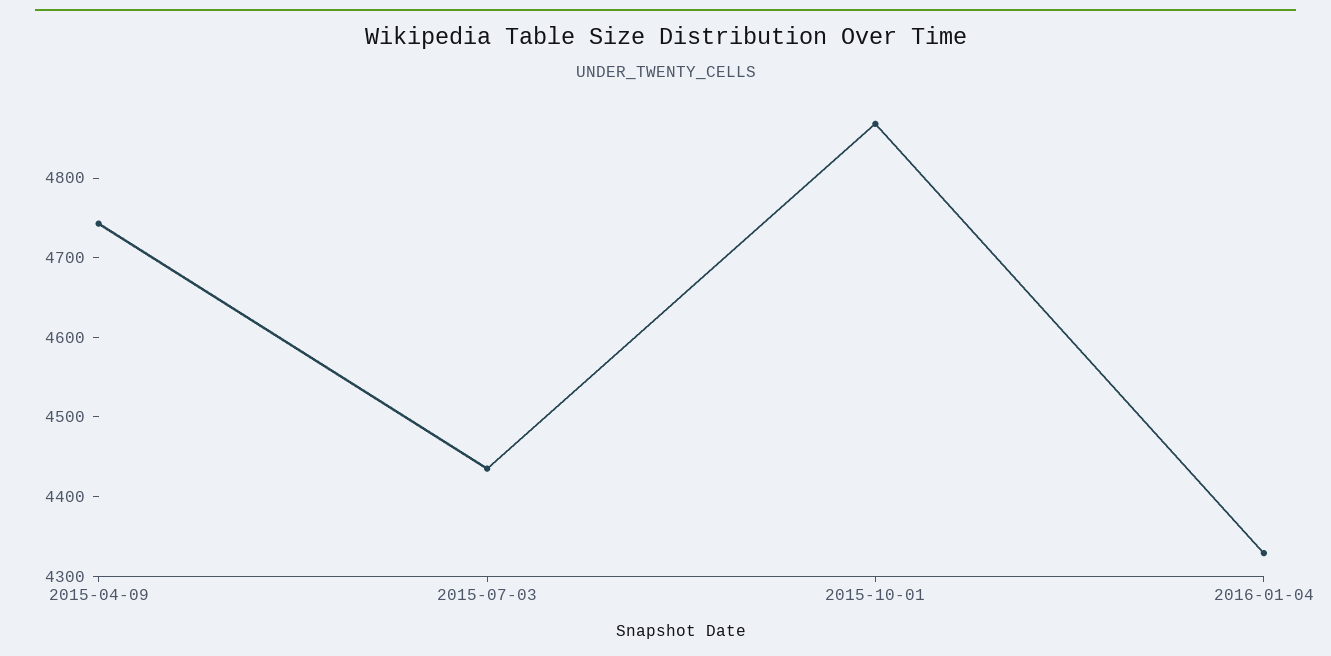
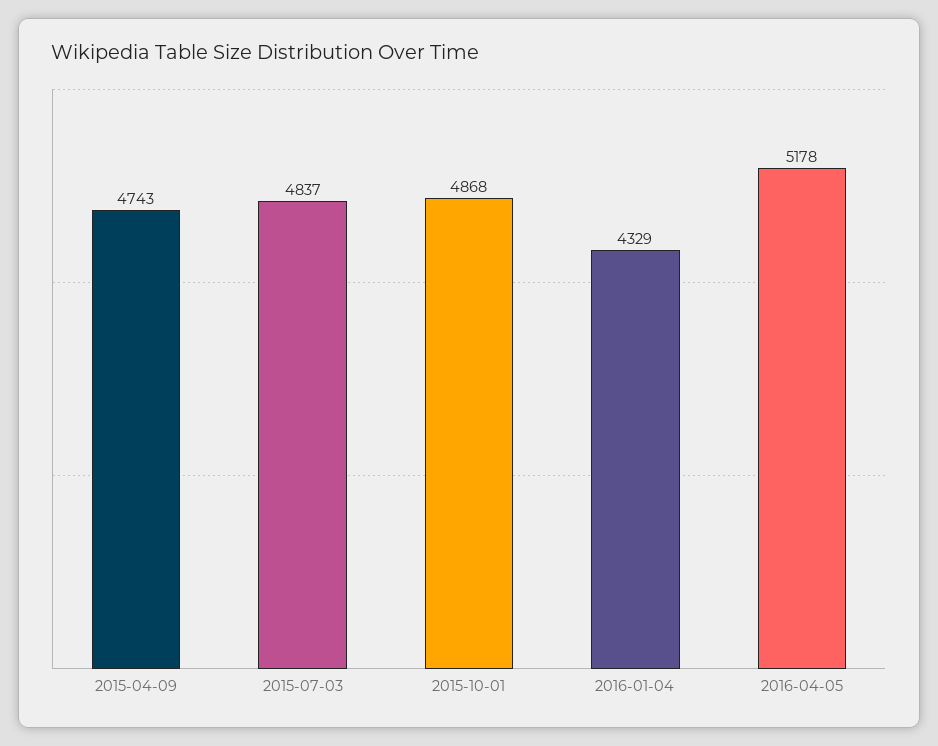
2015-07-03: 4440 -> 4837
2016-04-05: none -> 5178

